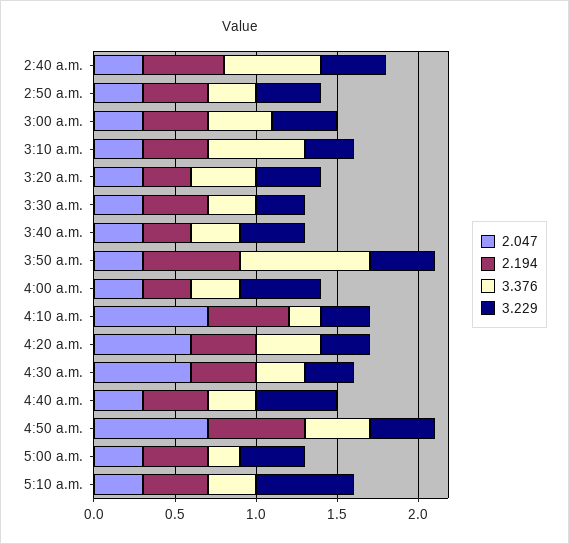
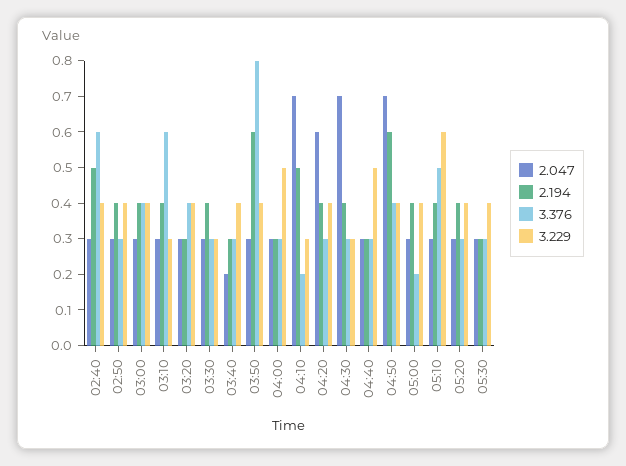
2.047, 3:40 a.m.: 0.3 -> 0.2
3.376, 4:20 a.m.: 0.4 -> 0.3
3.229, 4:20 a.m.: 0.3 -> 0.4
2.047, 4:30 a.m.: 0.6 -> 0.7
2.194, 4:40 a.m.: 0.4 -> 0.3
3.376, 5:10 a.m.: 0.3 -> 0.5
2.047, 05:20: none -> 0.3
2.194, 05:20: none -> 0.4
3.376, 05:20: none -> 0.3
3.229, 05:20: none -> 0.4
2.047, 05:30: none -> 0.3
2.194, 05:30: none -> 0.3
3.376, 05:30: none -> 0.3
3.229, 05:30: none -> 0.4

